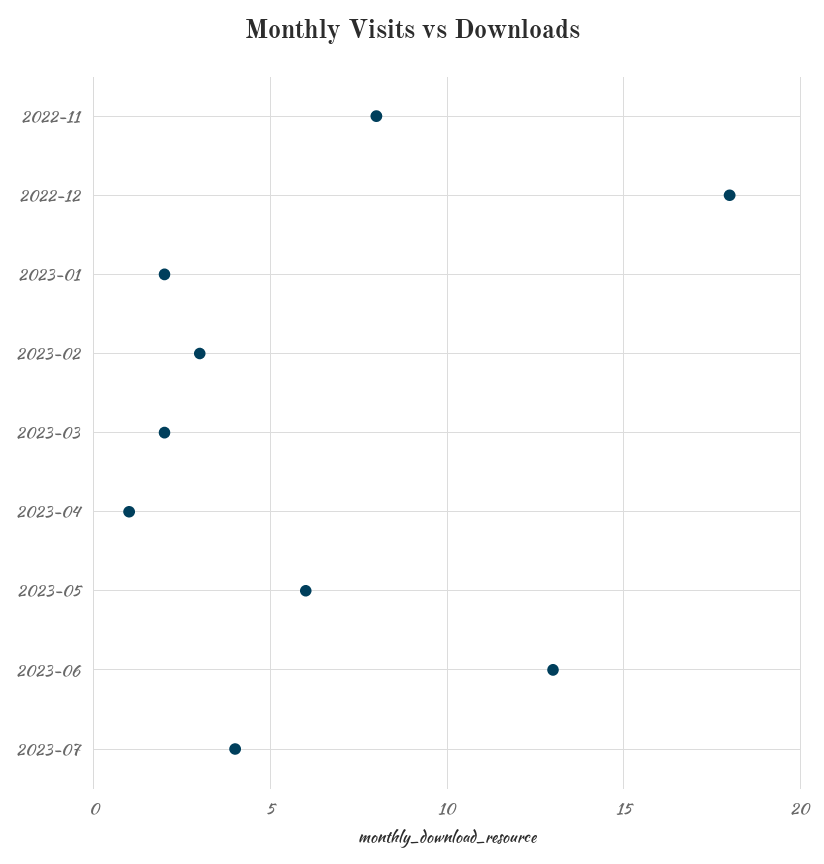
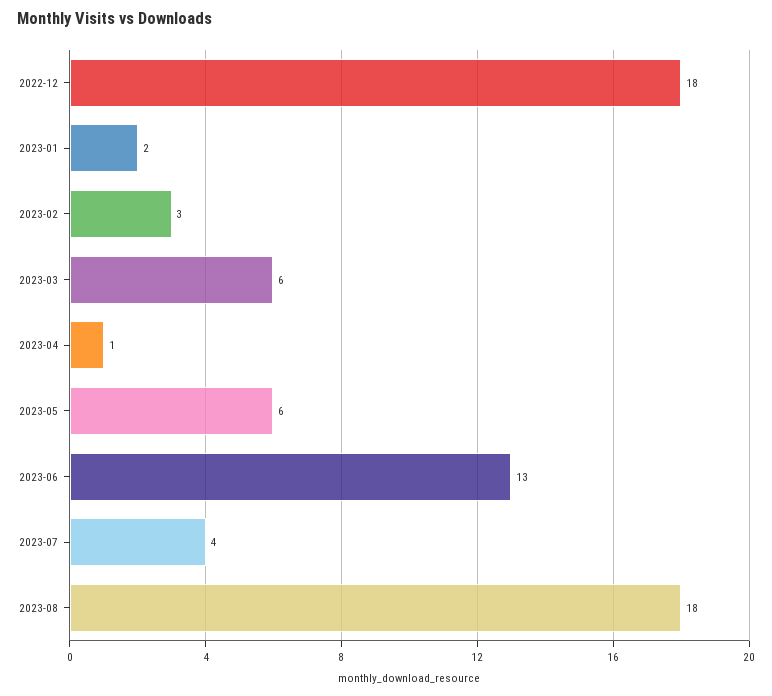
2022-11: 8 -> none
2023-03: 2 -> 6
2023-08: none -> 18

